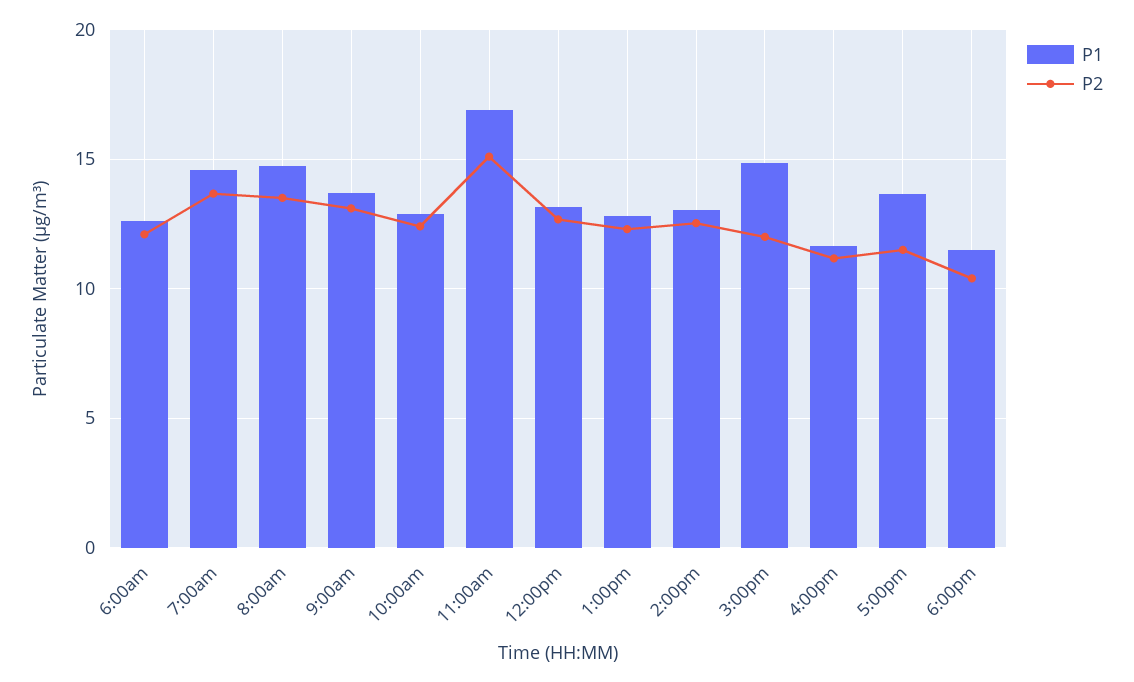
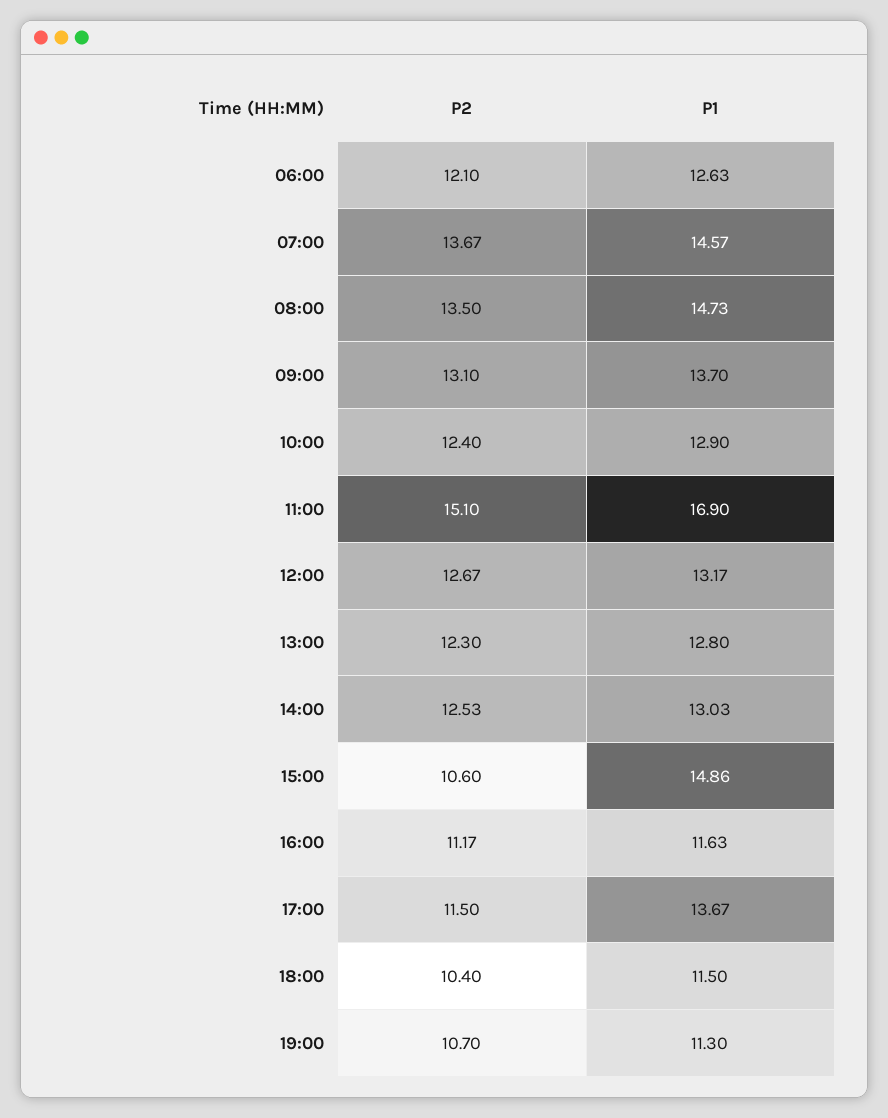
P2, 3:00pm: 12 -> 10.6
P2, 19:00: none -> 10.7
P1, 19:00: none -> 11.3

